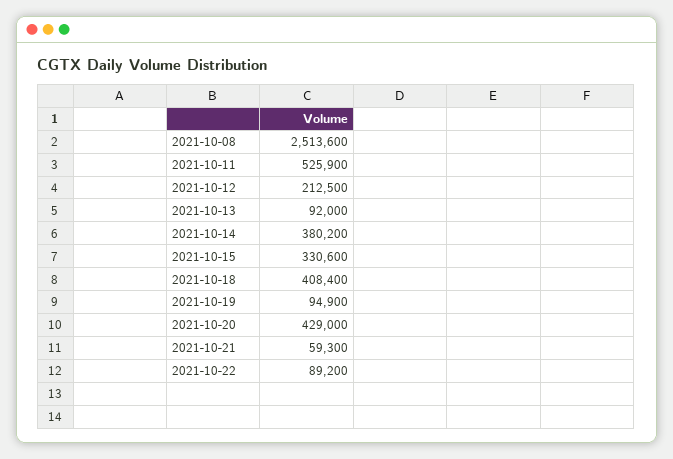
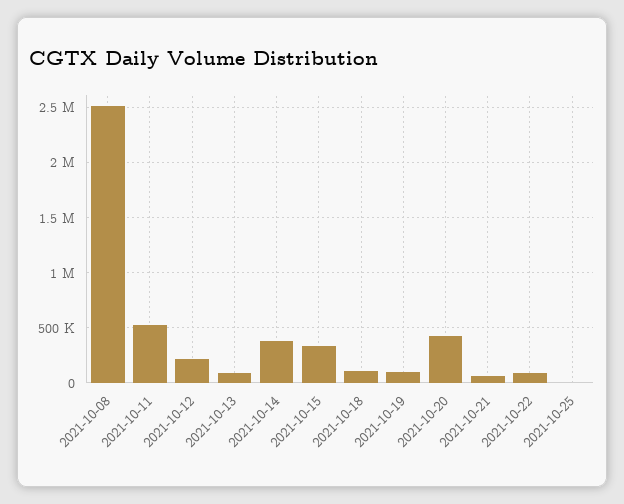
2021-10-18: 408400 -> 100000
2021-10-25: none -> 0

